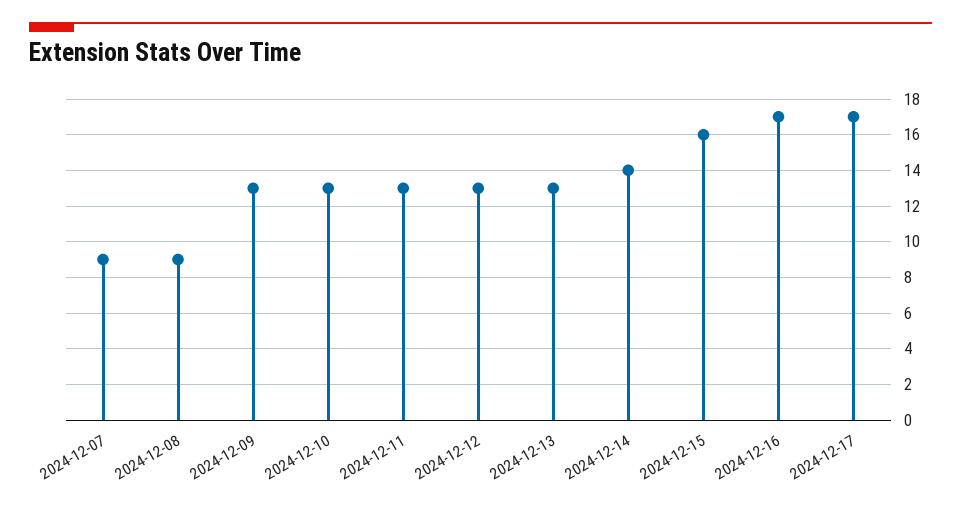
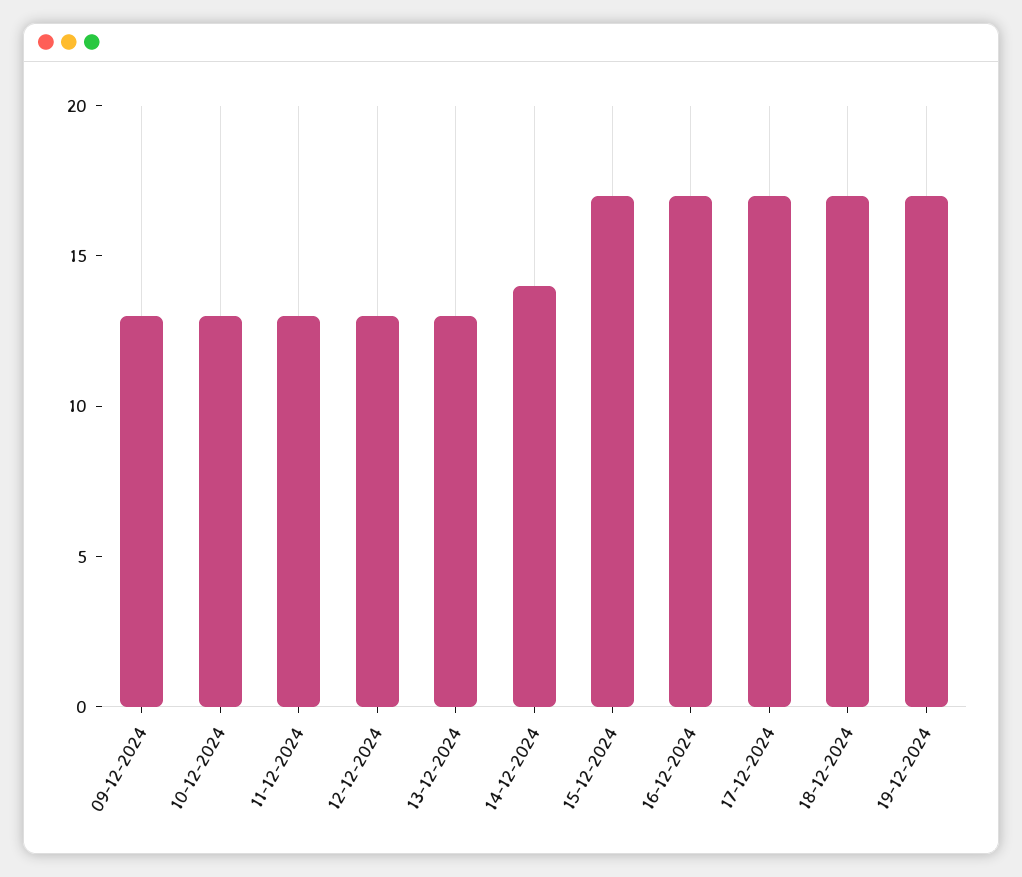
2024-12-07: 9 -> none
2024-12-08: 9 -> none
2024-12-15: 16 -> 17
18-12-2024: none -> 17
19-12-2024: none -> 17

